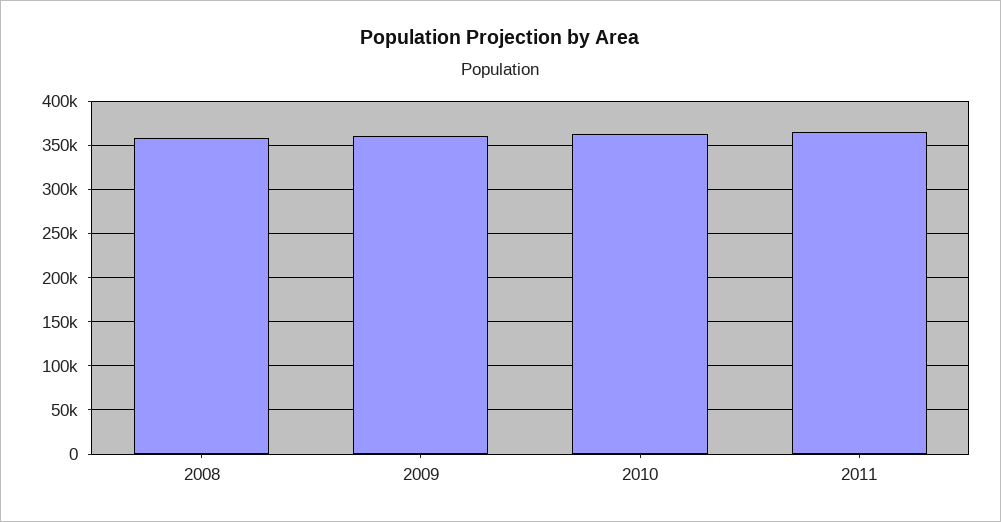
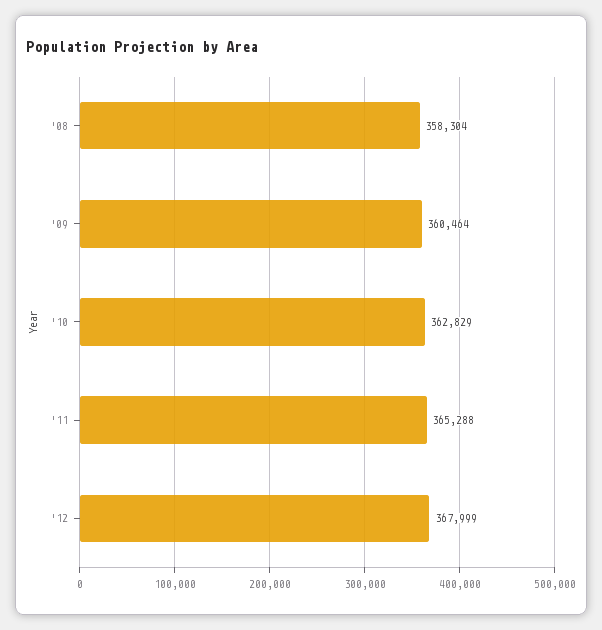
'12: none -> 367999

